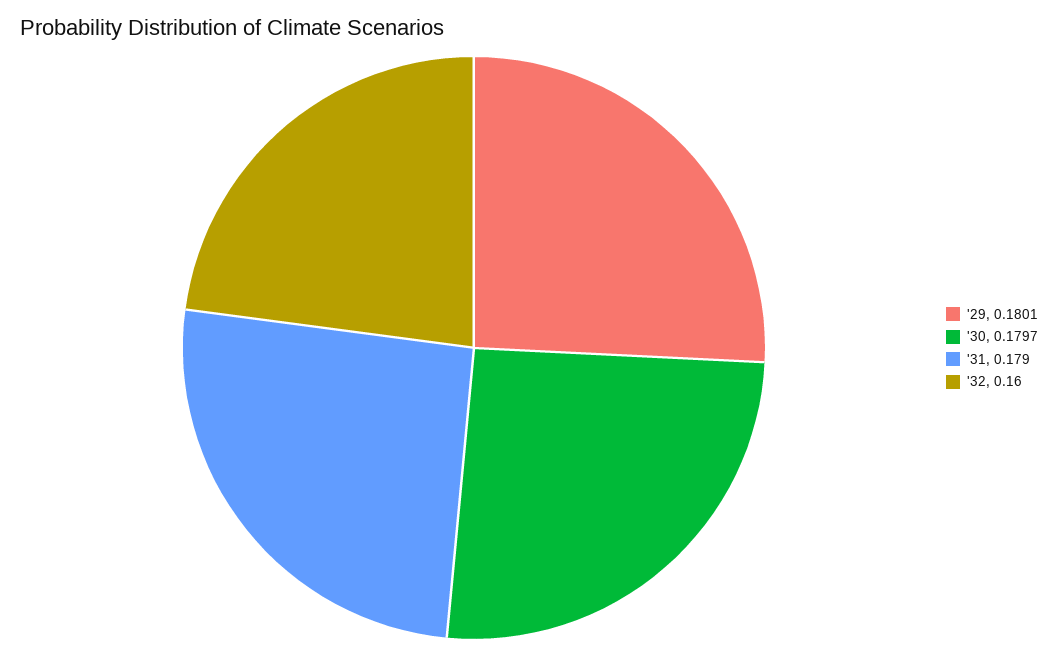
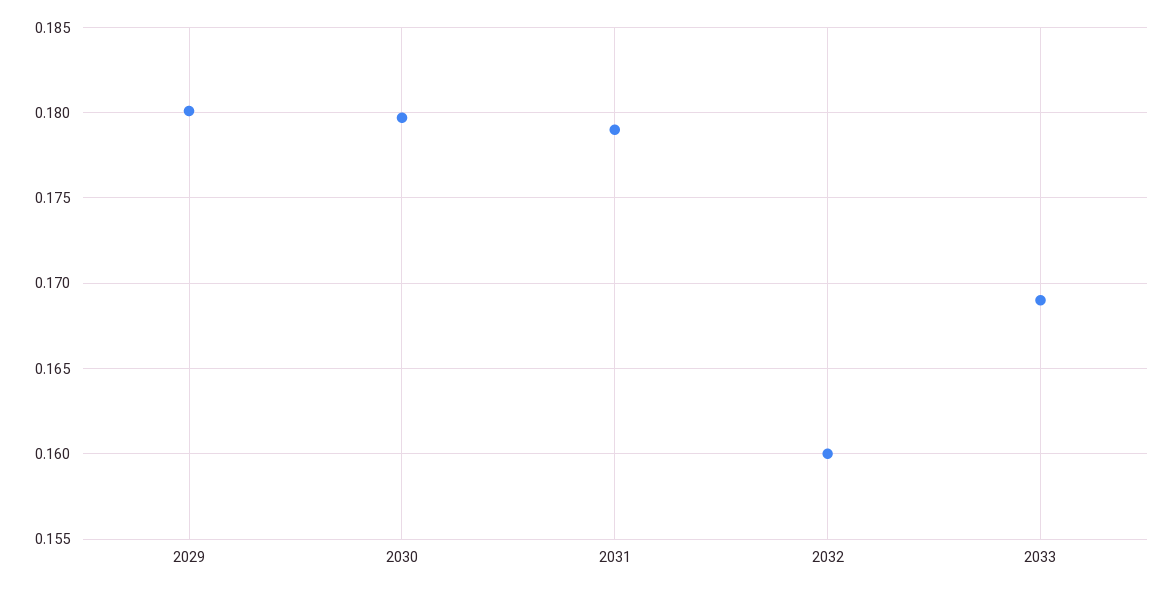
2033: none -> 0.169

